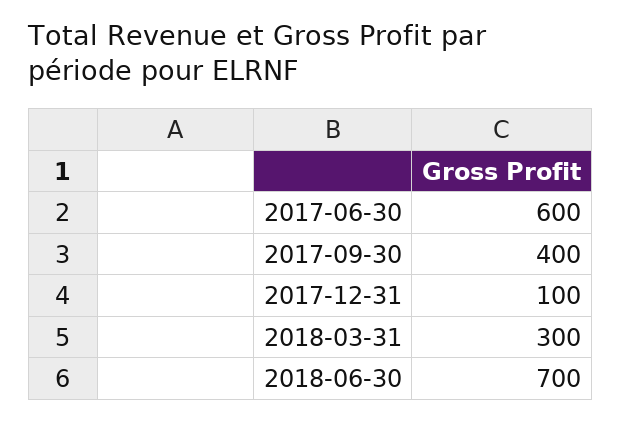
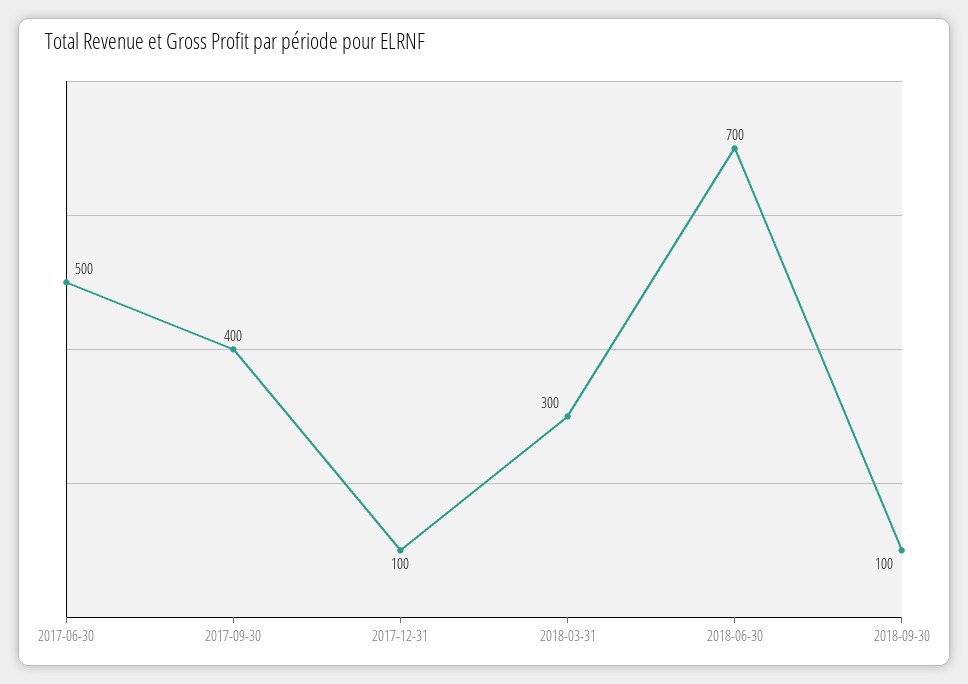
2017-06-30: 600 -> 500
2018-09-30: none -> 100

